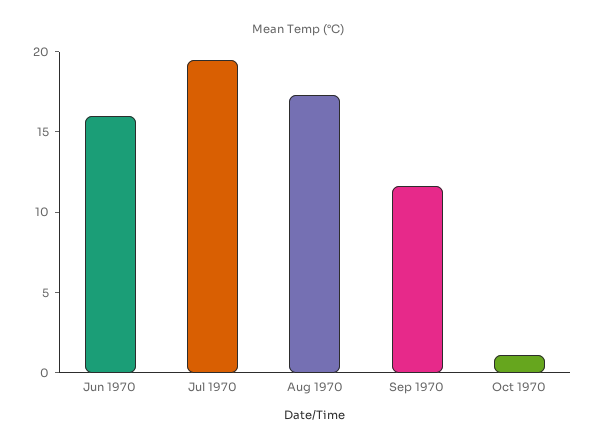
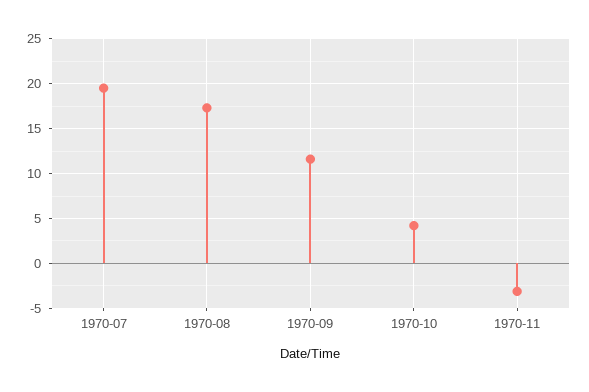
Jun 1970: 16 -> none
Oct 1970: 1 -> 4
1970-11: none -> -3

